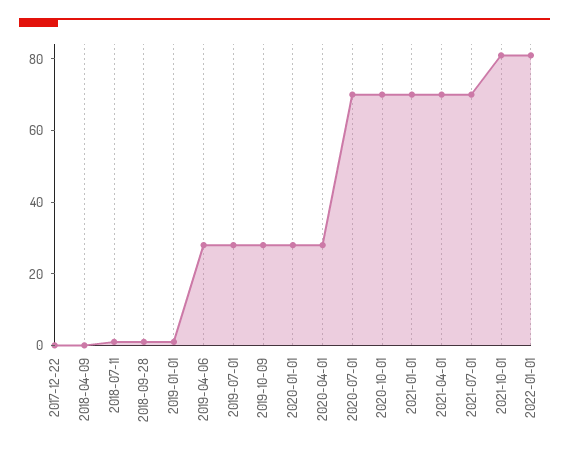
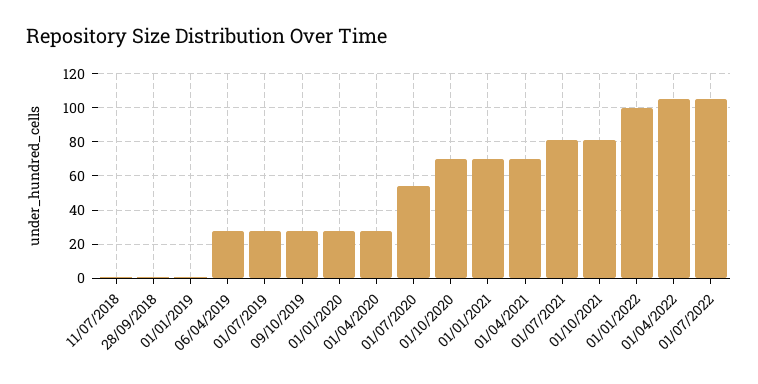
2017-12-22: 0 -> none
2018-04-09: 0 -> none
2020-07-01: 70 -> 55
2021-07-01: 70 -> 80
2022-01-01: 80 -> 100
01/04/2022: none -> 105
01/07/2022: none -> 105

